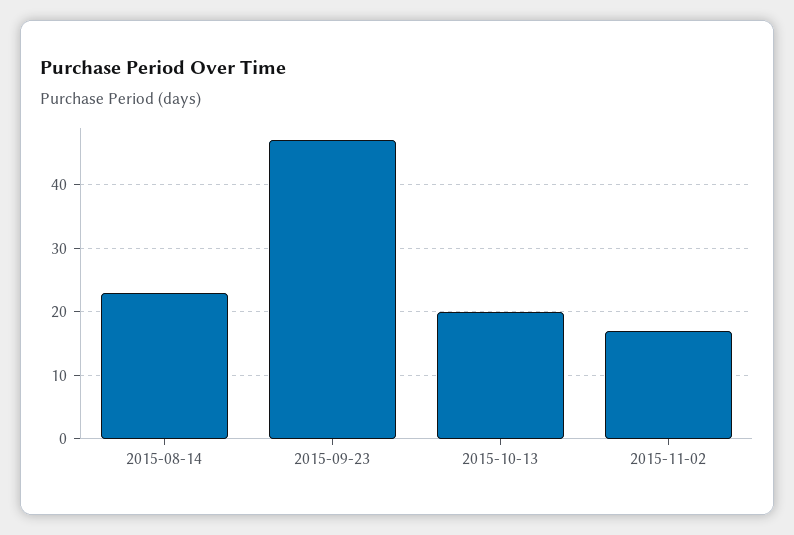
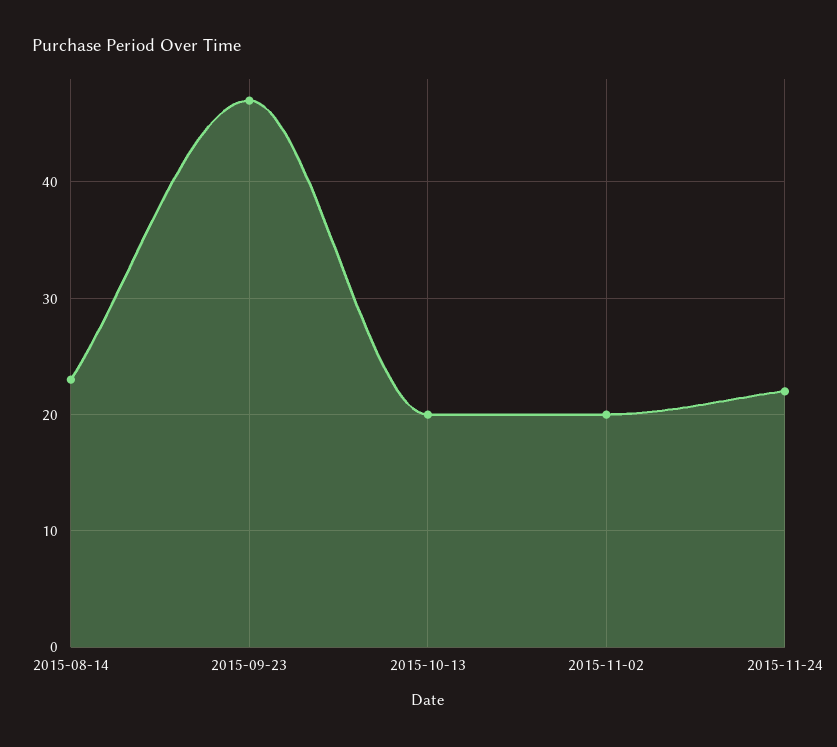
2015-11-02: 17 -> 20
2015-11-24: none -> 22

